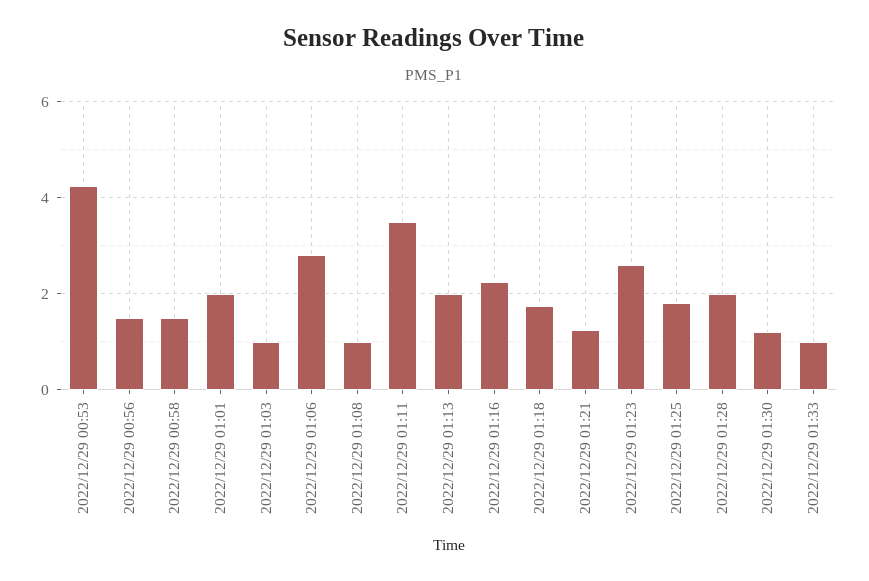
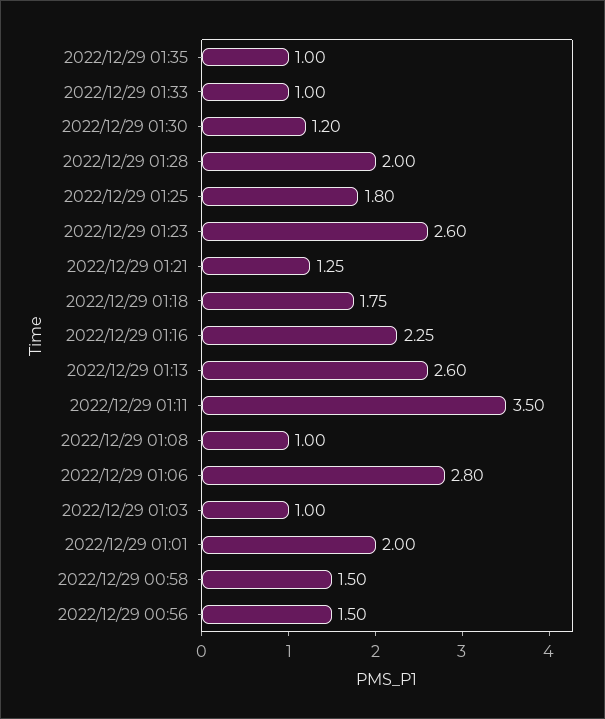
2022/12/29 00:53: 4.2 -> none
2022/12/29 01:13: 2 -> 2.6
2022/12/29 01:35: none -> 1

